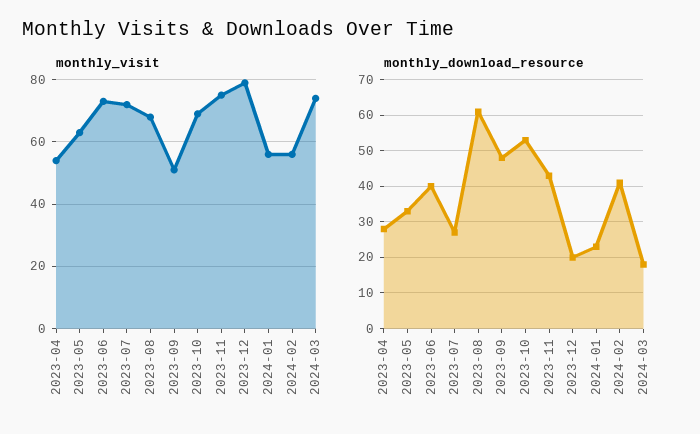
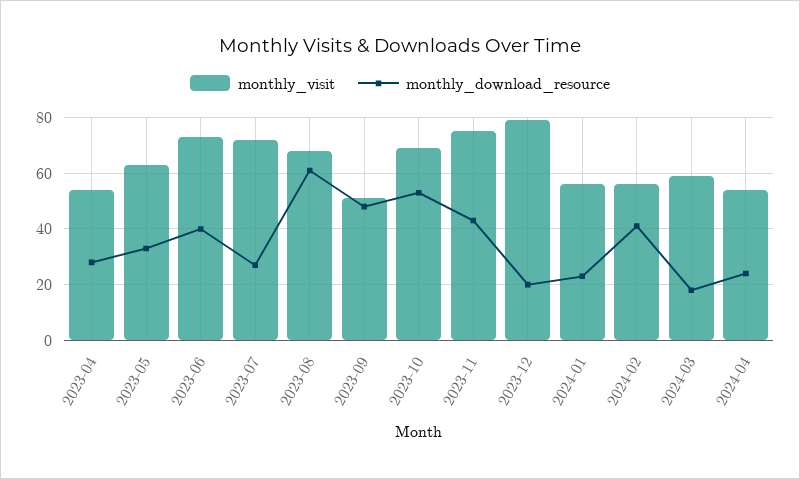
monthly_visit, 2024-03: 75 -> 60
monthly_visit, 2024-04: none -> 55
monthly_download_resource, 2024-04: none -> 25

